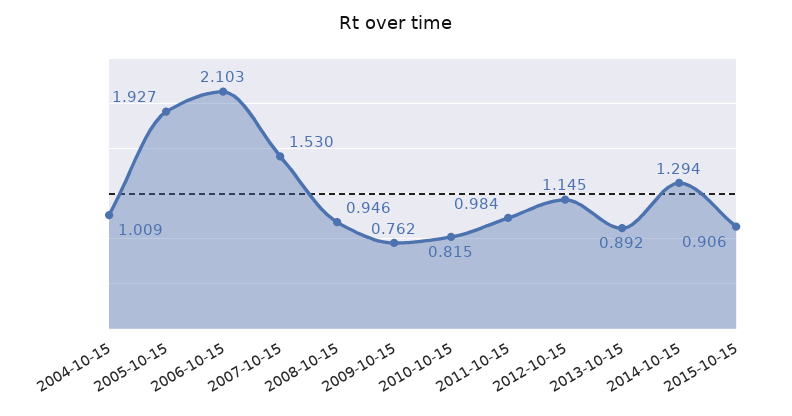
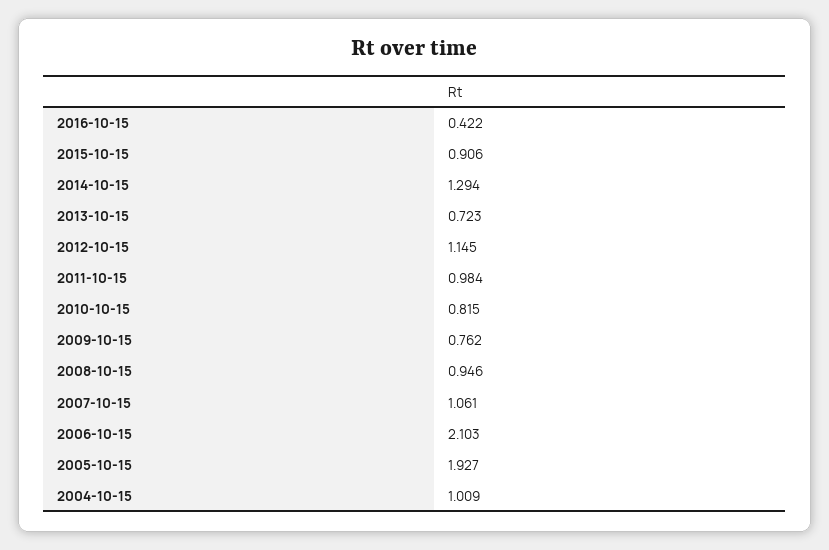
2007-10-15: 1.53 -> 1.061
2013-10-15: 0.892 -> 0.723
2016-10-15: none -> 0.422

